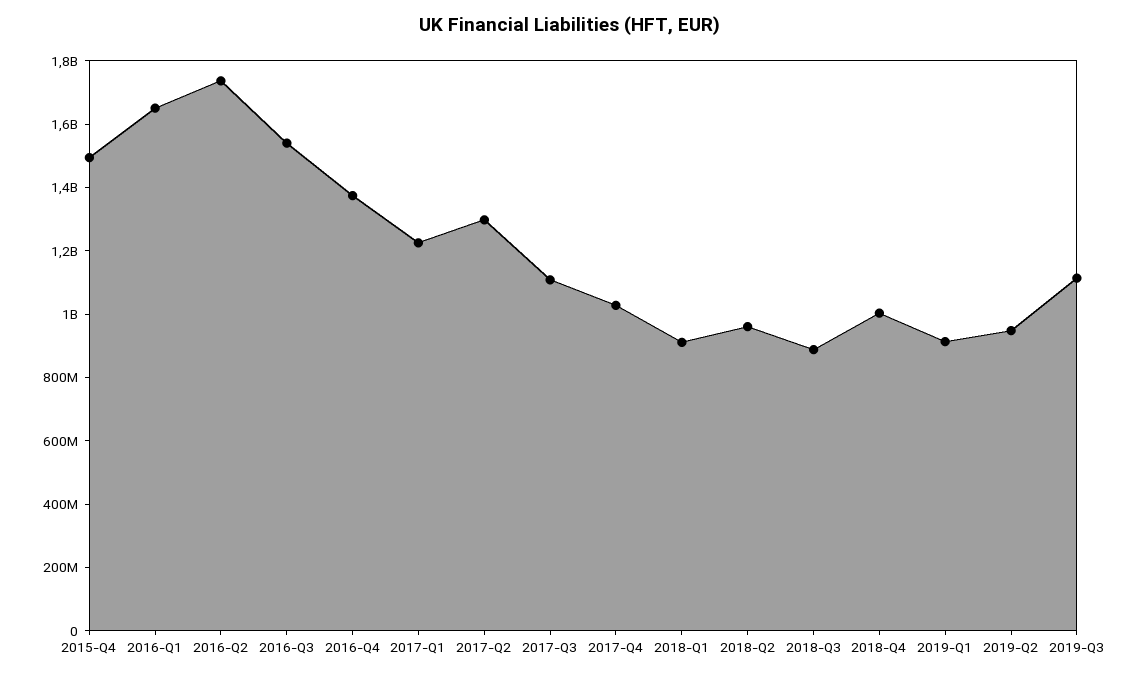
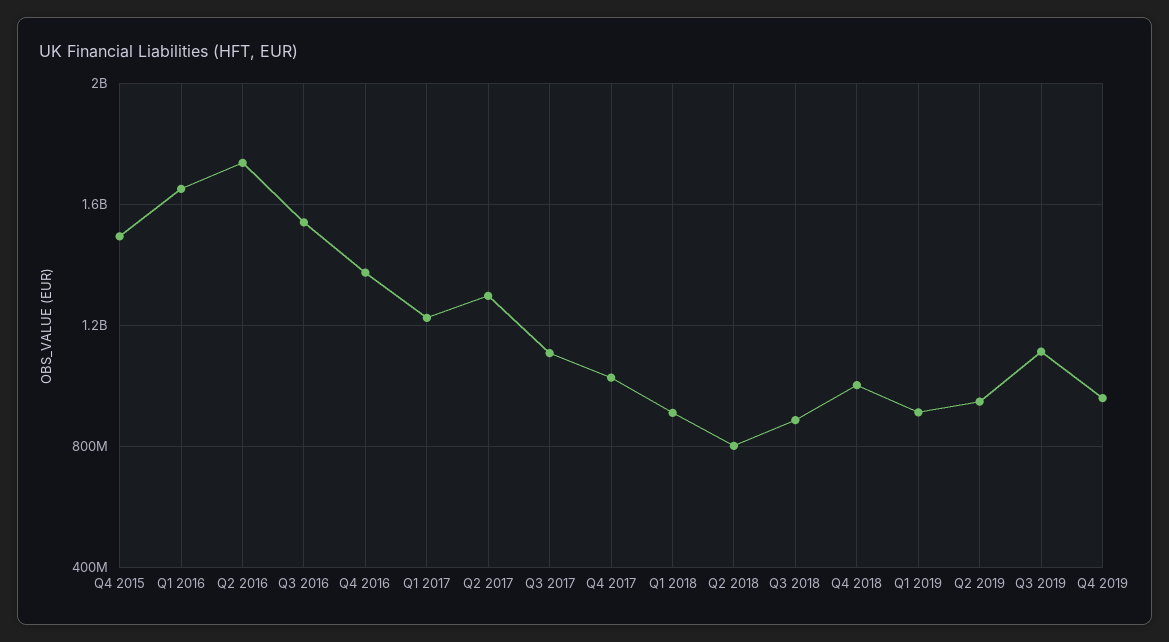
2018-Q2: 950000000 -> 800000000
Q4 2019: none -> 950000000

